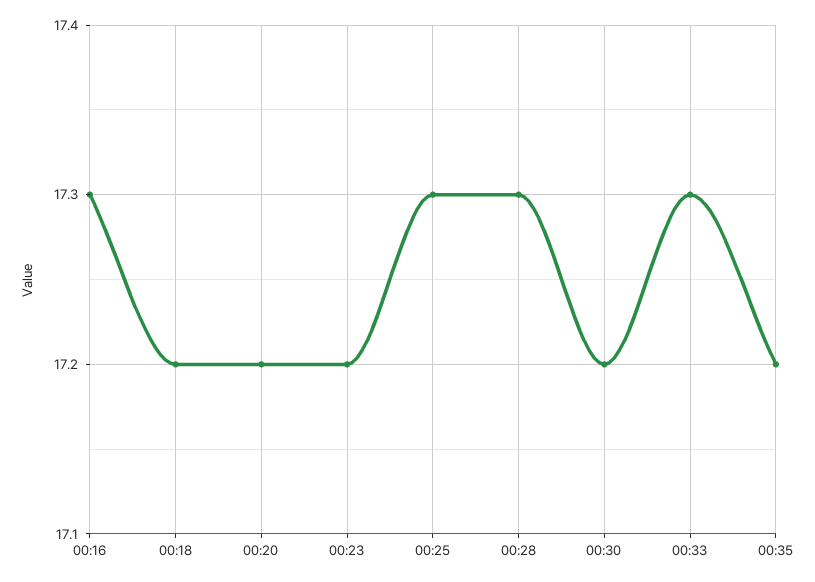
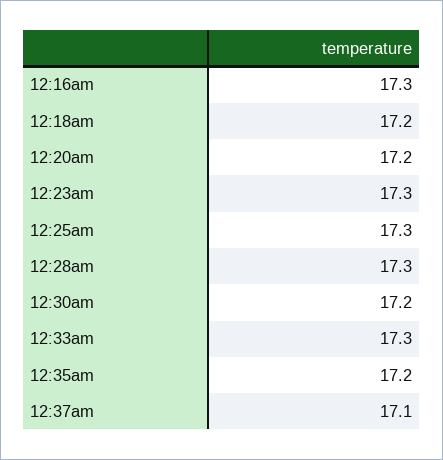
00:23: 17.2 -> 17.3
12:37am: none -> 17.1

